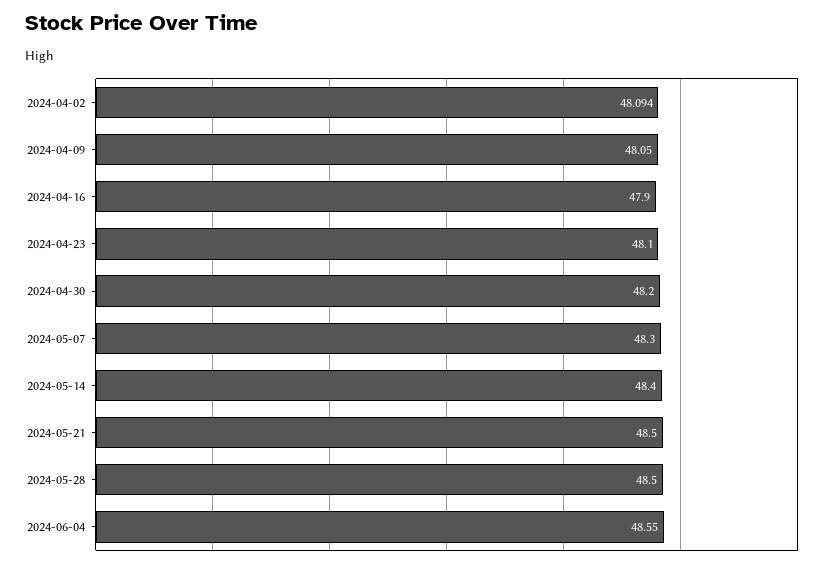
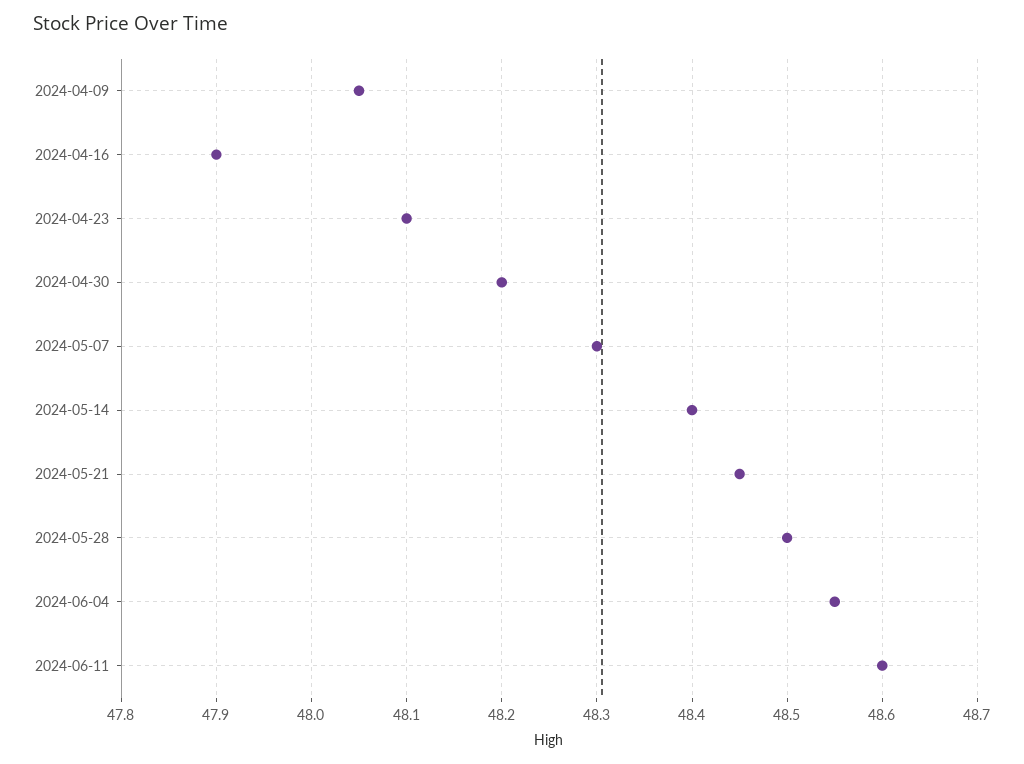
2024-04-02: 48.094 -> none
2024-05-21: 48.5 -> 48.45
2024-06-11: none -> 48.6

